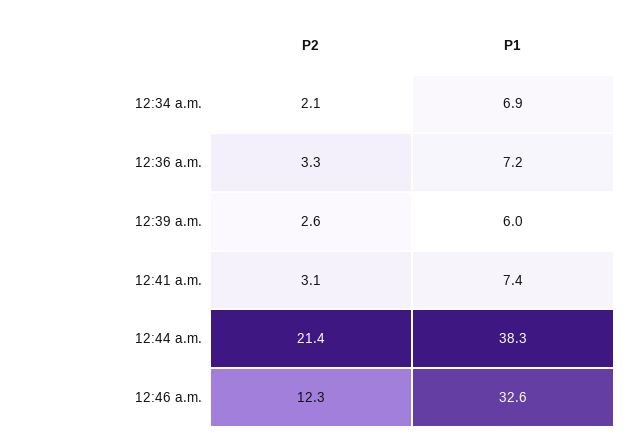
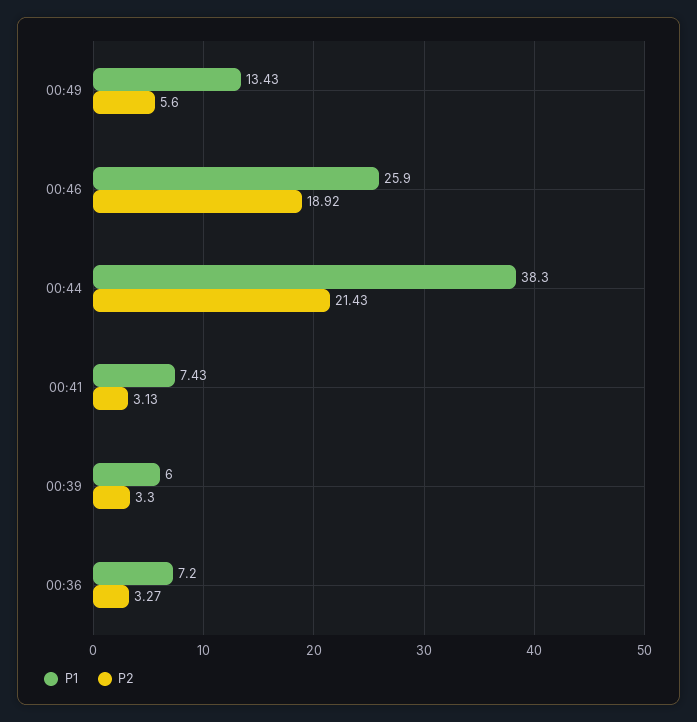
P2, 12:34 a.m.: 2.1 -> none
P1, 12:34 a.m.: 6.9 -> none
P2, 12:39 a.m.: 2.6 -> 3.3
P2, 12:46 a.m.: 12.3 -> 18.92
P1, 12:46 a.m.: 32.6 -> 25.9
P1, 00:49: none -> 13.43
P2, 00:49: none -> 5.6

